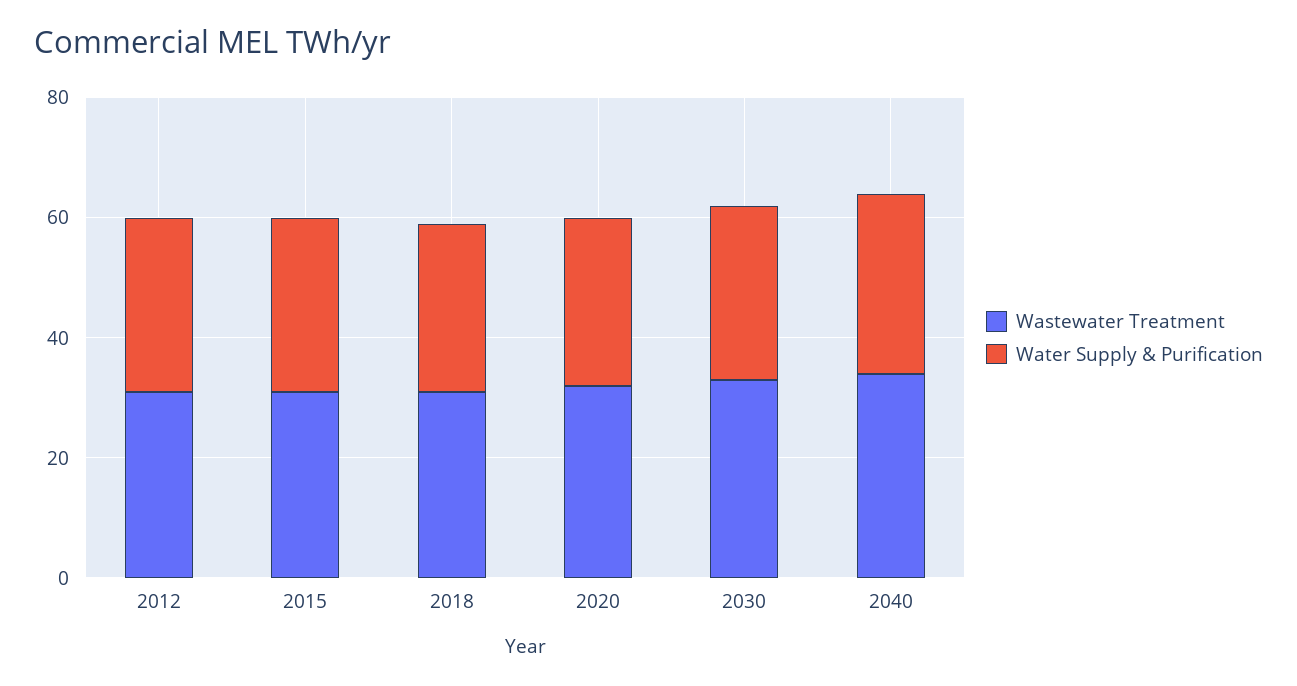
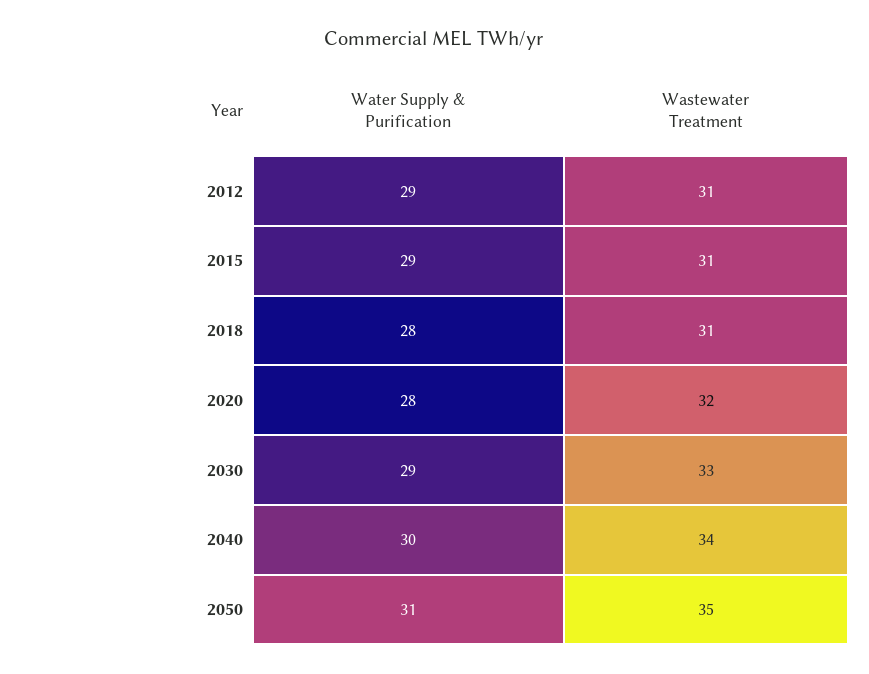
Water Supply & Purification, 2050: none -> 31
Wastewater Treatment, 2050: none -> 35

